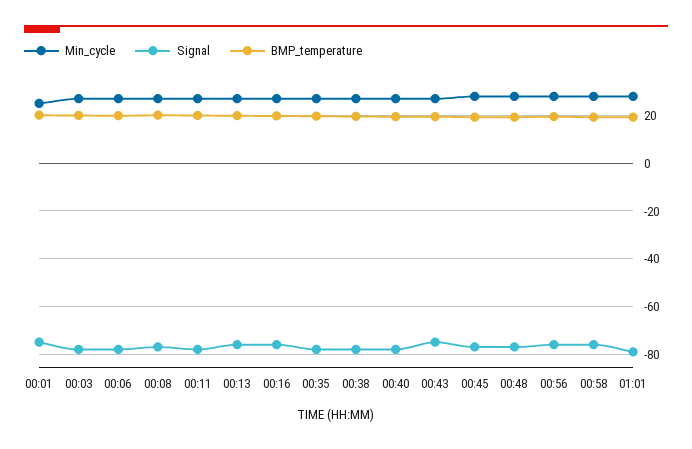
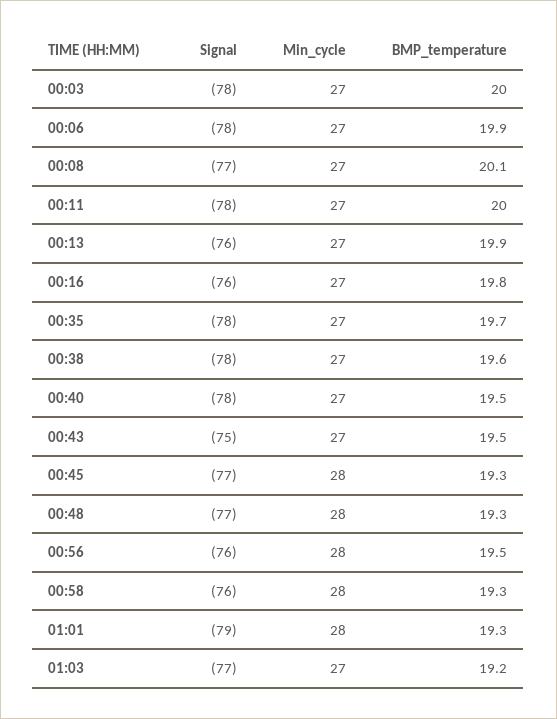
Min_cycle, 00:01: 25 -> none
Signal, 00:01: -75 -> none
BMP_temperature, 00:01: 20 -> none
Signal, 01:03: none -> -77
Min_cycle, 01:03: none -> 27
BMP_temperature, 01:03: none -> 19.2

